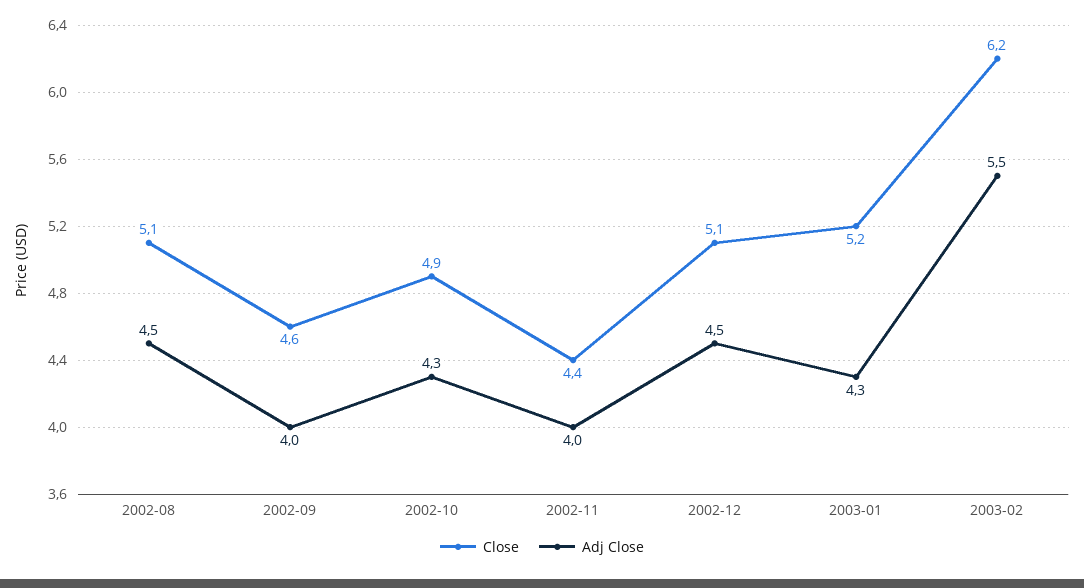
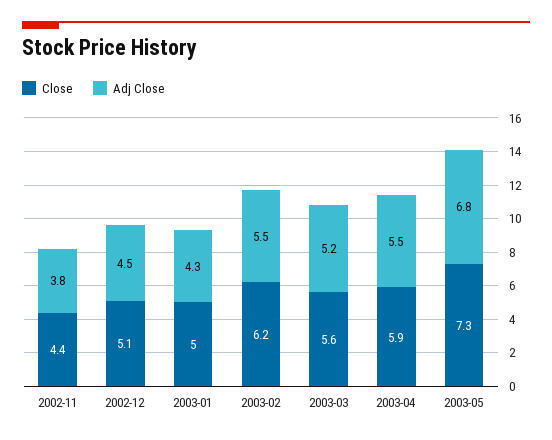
Close, 2002-08: 5.1 -> none
Adj Close, 2002-08: 4.5 -> none
Close, 2002-09: 4.6 -> none
Adj Close, 2002-09: 4 -> none
Close, 2002-10: 4.9 -> none
Adj Close, 2002-10: 4.3 -> none
Adj Close, 2002-11: 4 -> 3.8
Close, 2003-01: 5.2 -> 5
Close, 2003-03: none -> 5.6
Adj Close, 2003-03: none -> 5.2
Close, 2003-04: none -> 5.9
Adj Close, 2003-04: none -> 5.5
Close, 2003-05: none -> 7.3
Adj Close, 2003-05: none -> 6.8

